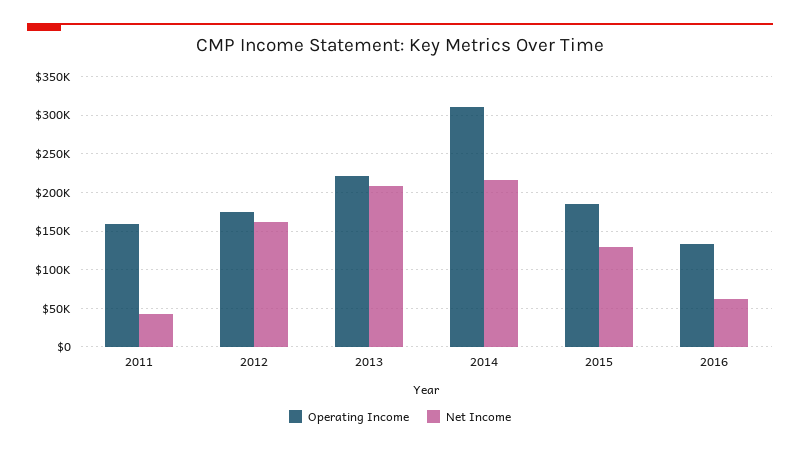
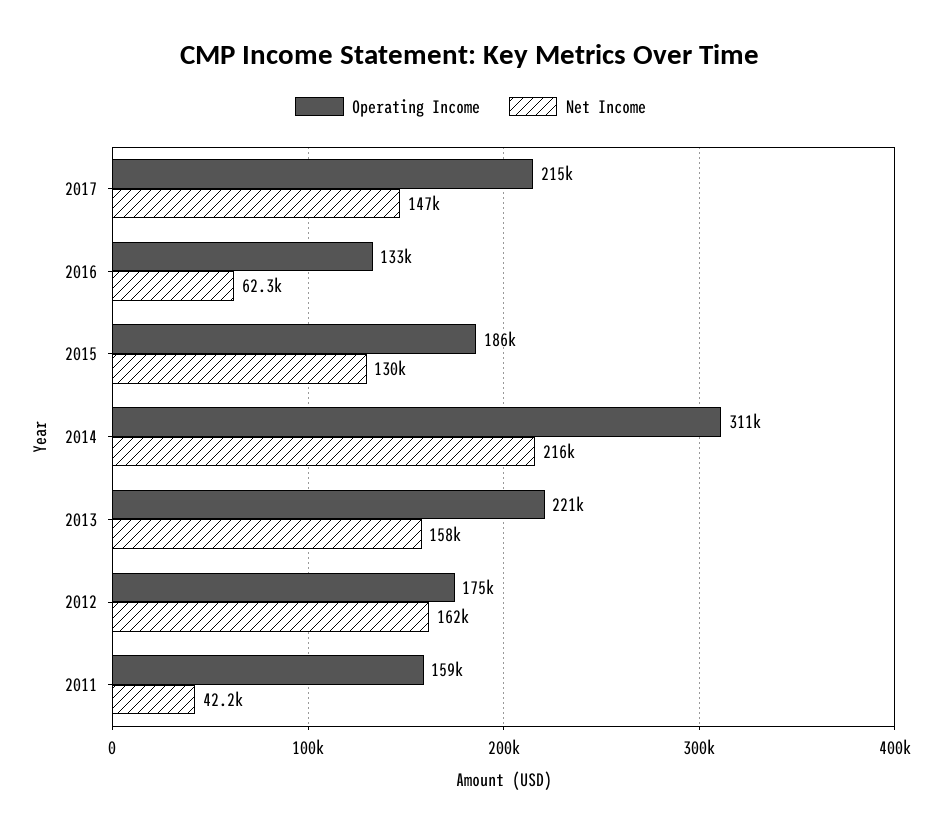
Net Income, 2013: 210000 -> 158000
Operating Income, 2017: none -> 215000
Net Income, 2017: none -> 147000

